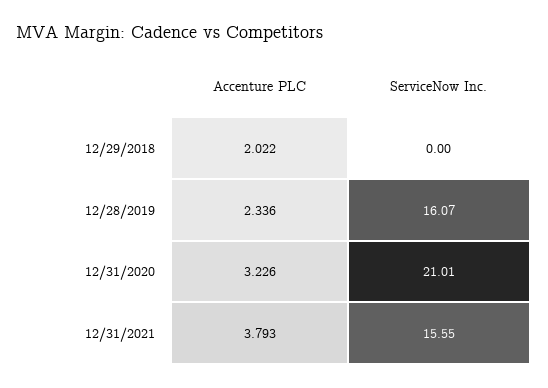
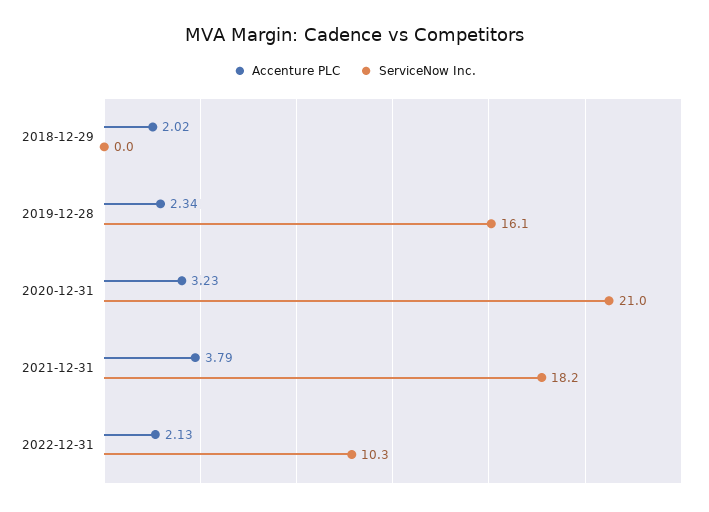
ServiceNow Inc., 12/31/2021: 15.55 -> 18.2
Accenture PLC, 2022-12-31: none -> 2.13
ServiceNow Inc., 2022-12-31: none -> 10.3

